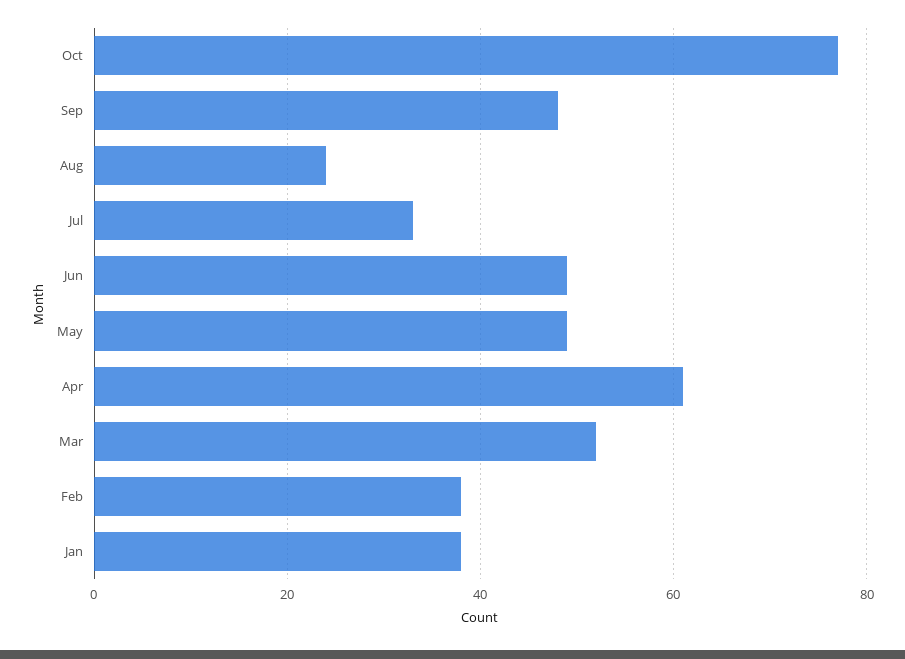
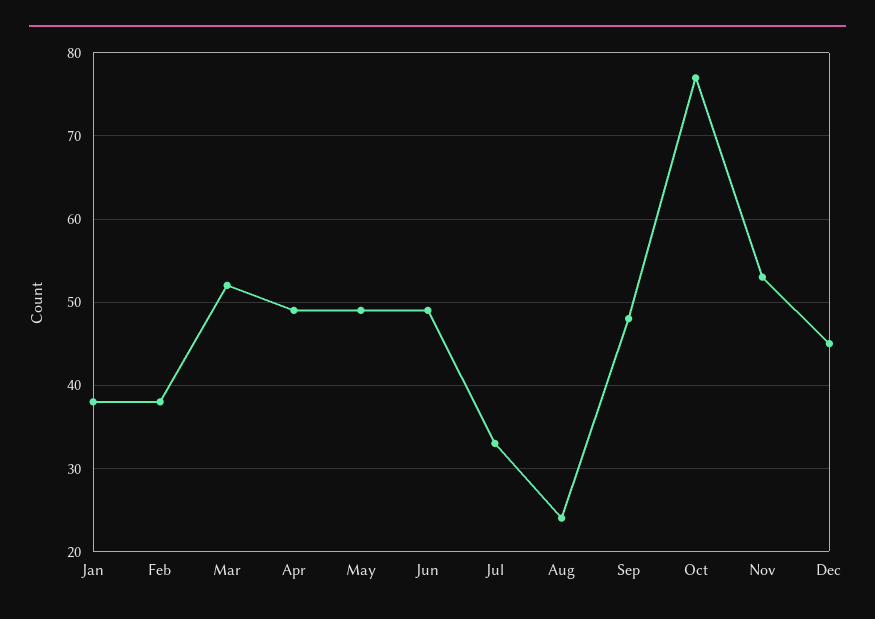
Apr: 60 -> 49
Nov: none -> 53
Dec: none -> 45

